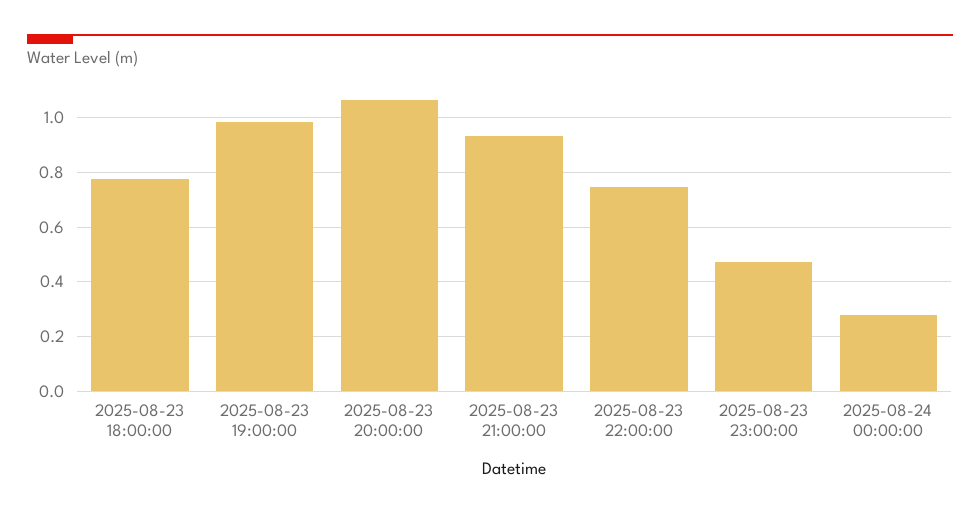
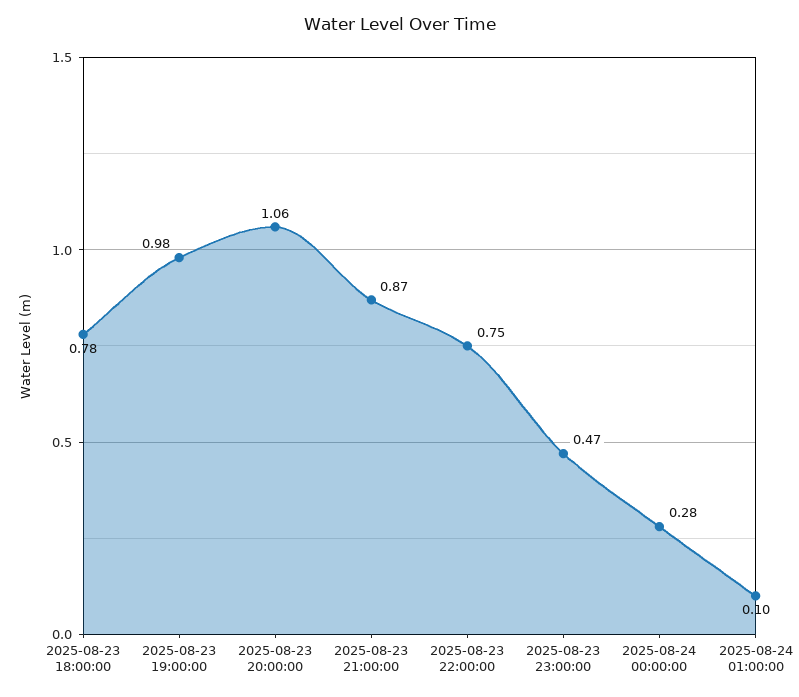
2025-08-23 21:00:00: 0.925 -> 0.87
2025-08-24 01:00:00: none -> 0.1

